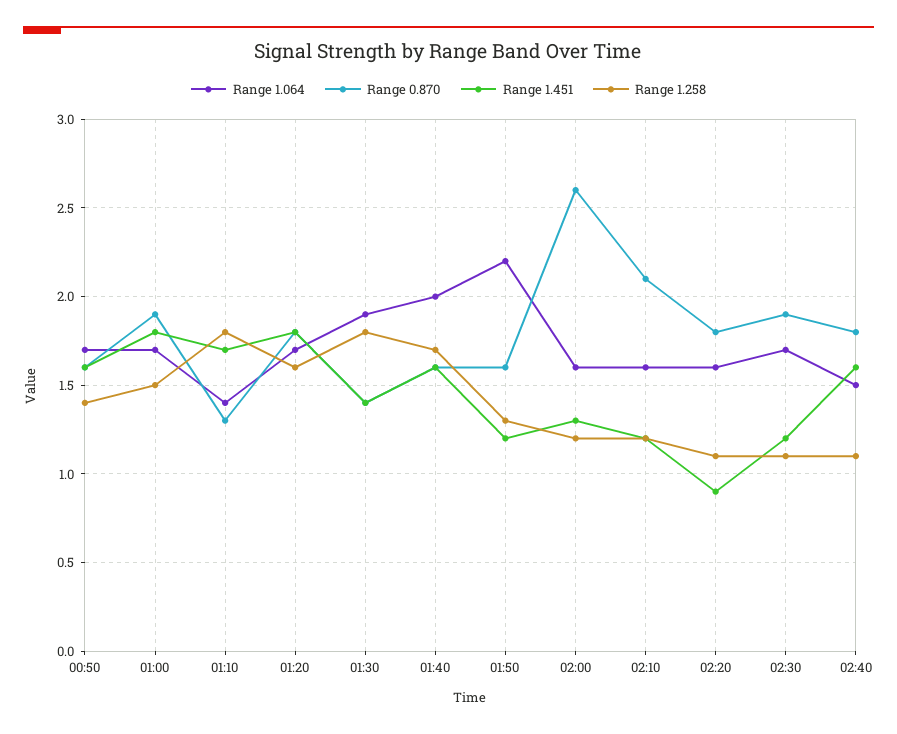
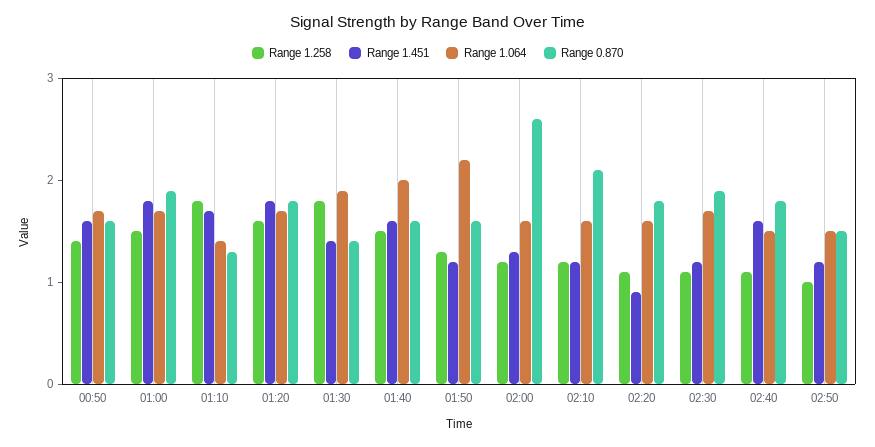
Range 1.258, 01:40: 1.7 -> 1.5
Range 1.258, 02:50: none -> 1
Range 1.451, 02:50: none -> 1.2
Range 1.064, 02:50: none -> 1.5
Range 0.870, 02:50: none -> 1.5

